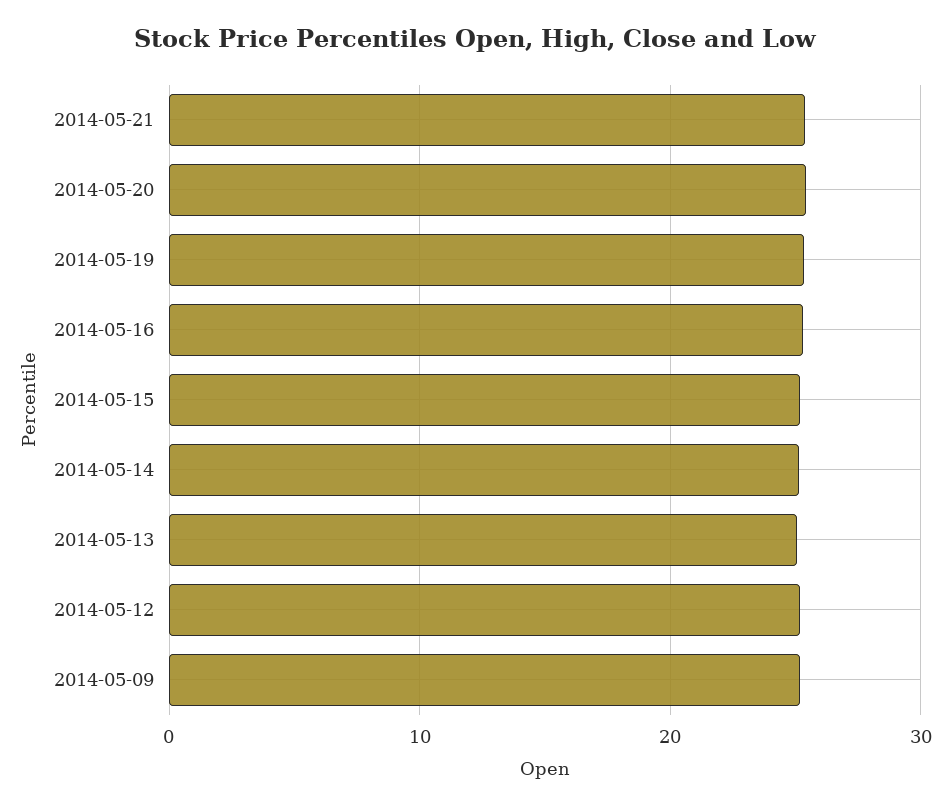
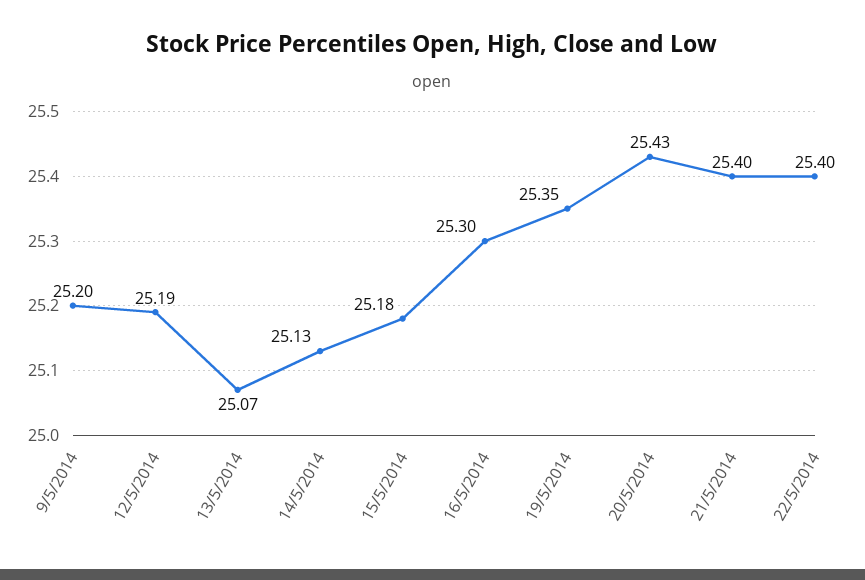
22/5/2014: none -> 25.4

